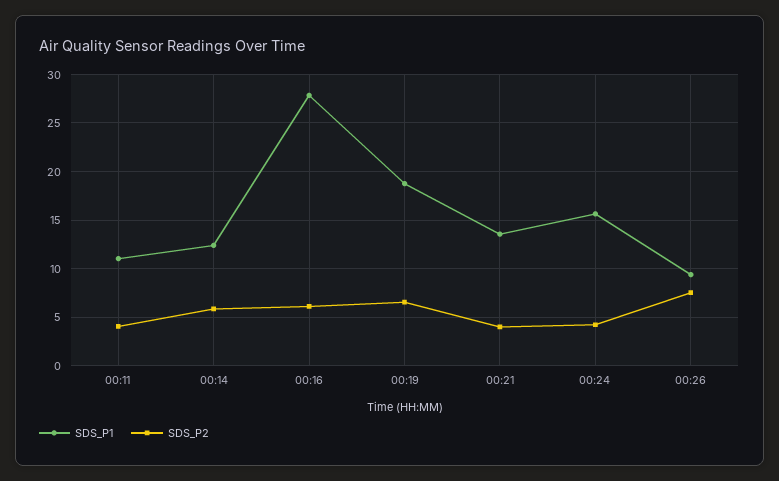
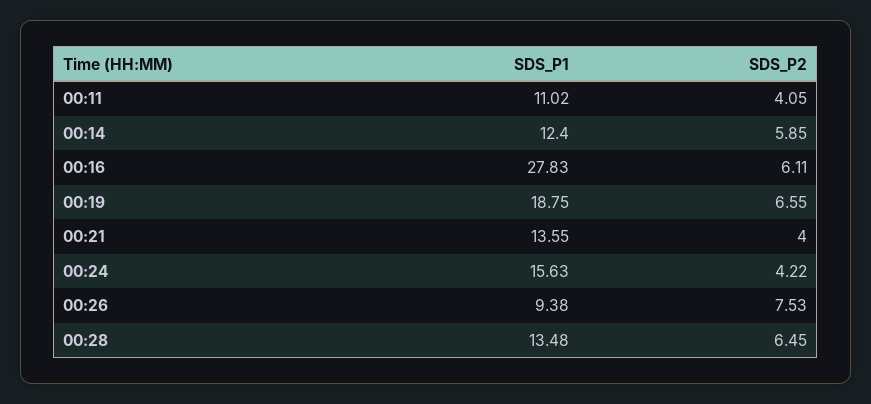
SDS_P1, 00:28: none -> 13.48
SDS_P2, 00:28: none -> 6.45

